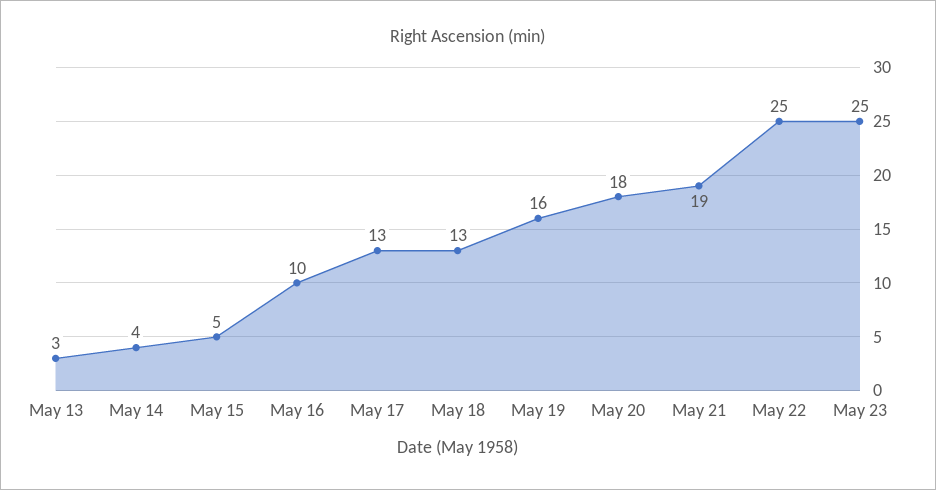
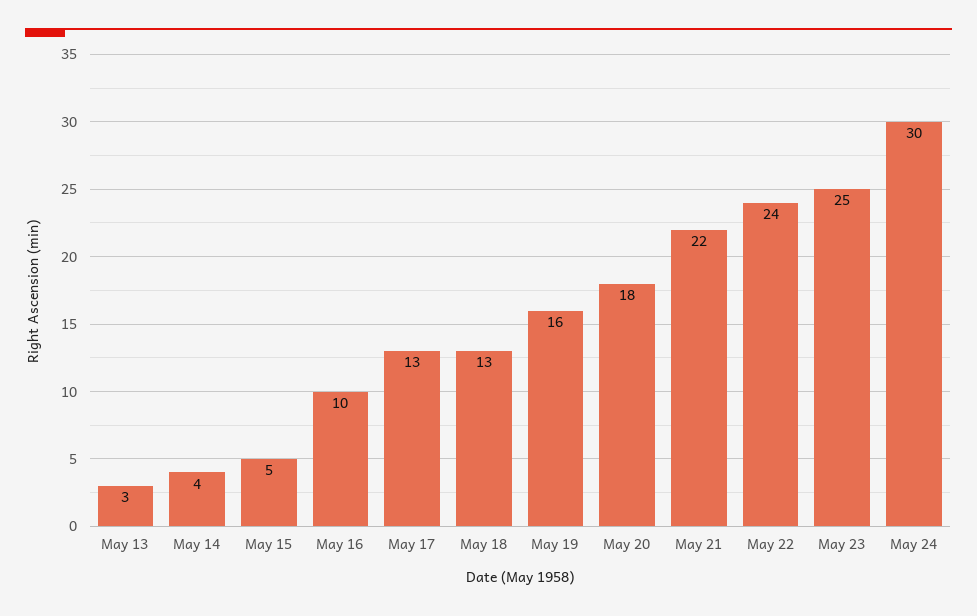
May 21: 19 -> 22
May 22: 25 -> 24
May 24: none -> 30

